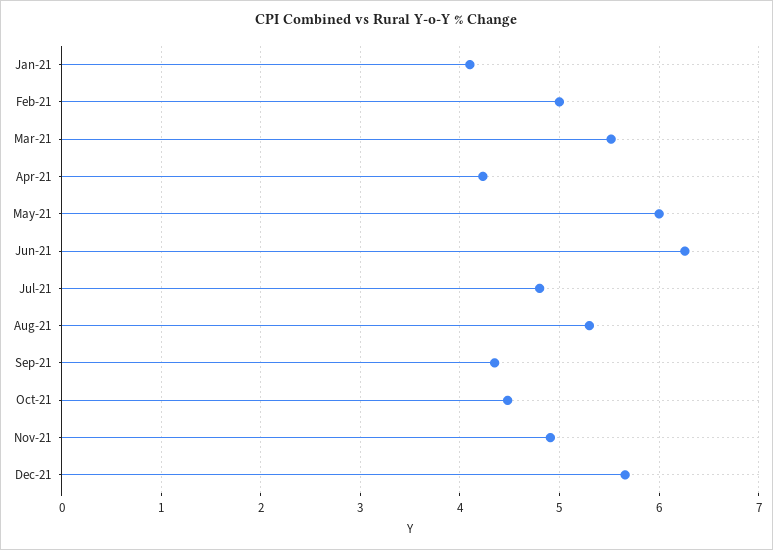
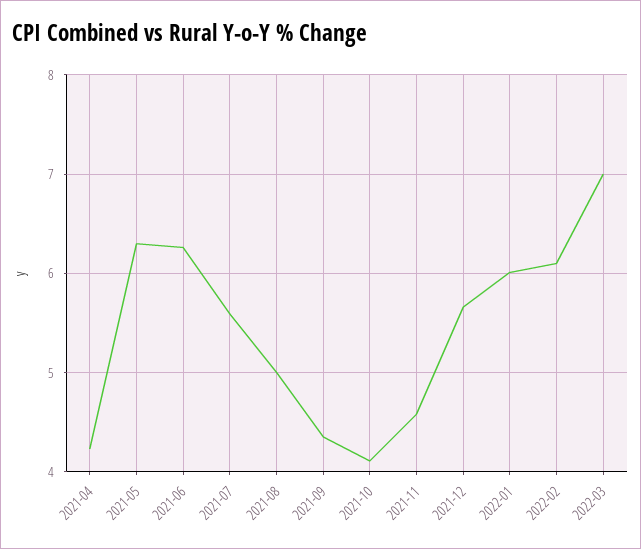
Jan-21: 4.1 -> none
Feb-21: 5 -> none
Mar-21: 5.5 -> none
May-21: 6 -> 6.3
Jul-21: 4.8 -> 5.6
Aug-21: 5.3 -> 5
Oct-21: 4.5 -> 4.1
Nov-21: 4.9 -> 4.6
2022-01: none -> 6
2022-02: none -> 6.1
2022-03: none -> 7

